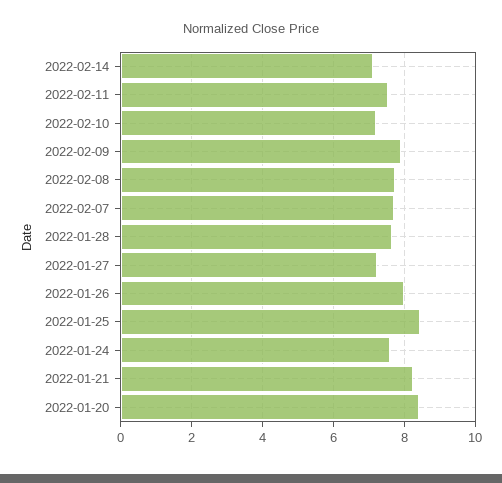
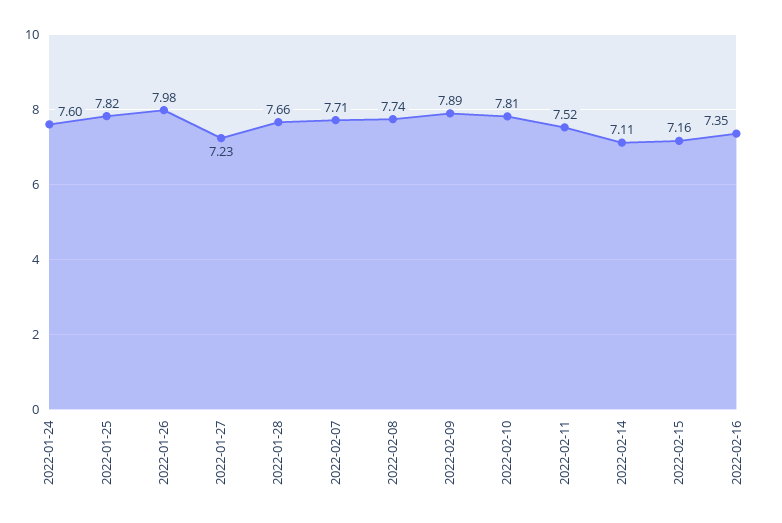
2022-02-10: 7.2 -> 7.81
2022-01-25: 8.4 -> 7.82
2022-01-21: 8.2 -> none
2022-01-20: 8.4 -> none
2022-02-15: none -> 7.16
2022-02-16: none -> 7.35

